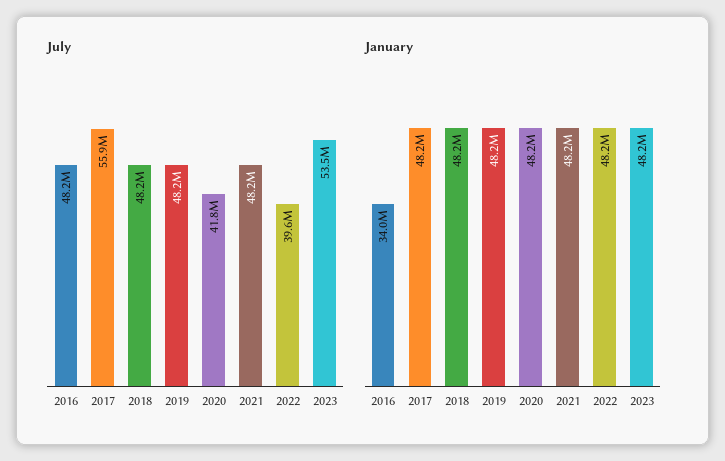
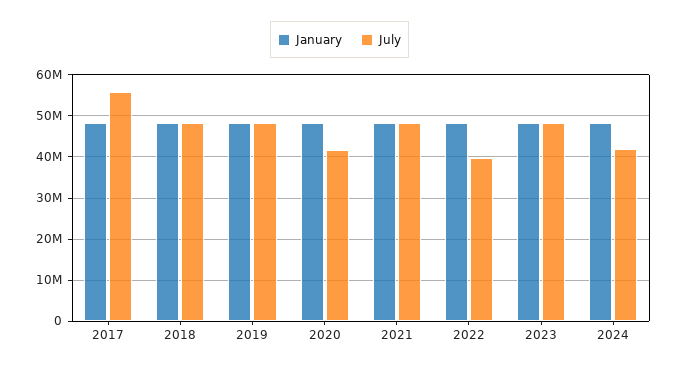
July, 2016: 48200000 -> none
July, 2023: 53500000 -> 48000000
January, 2016: 34000000 -> none
January, 2024: none -> 48000000
July, 2024: none -> 42000000

